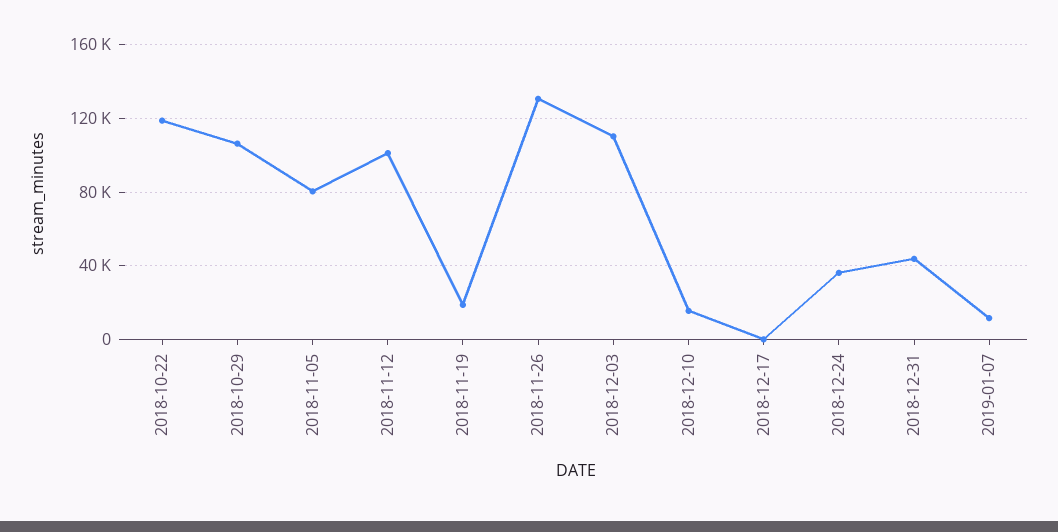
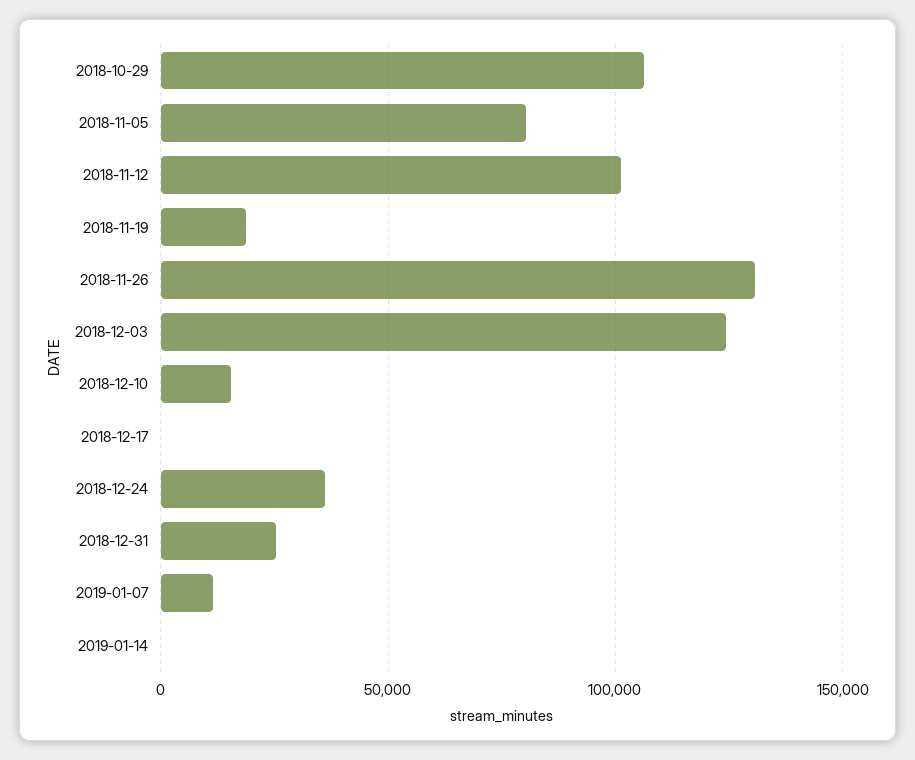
2018-10-22: 120000 -> none
2018-12-03: 110000 -> 125000
2018-12-31: 45000 -> 25000
2019-01-14: none -> 0

